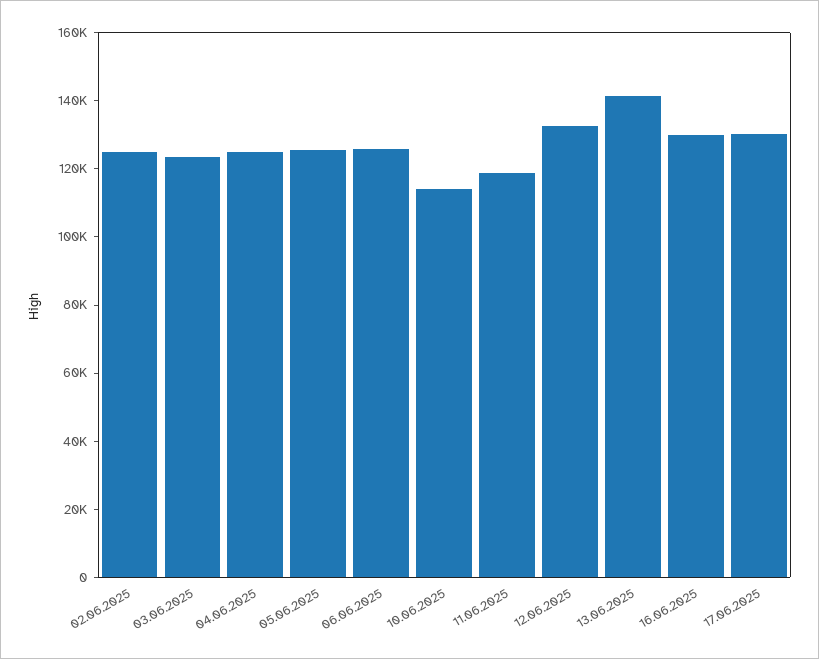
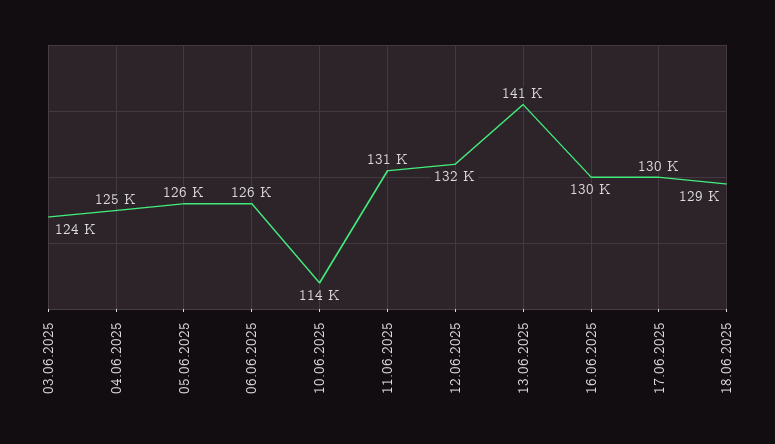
02.06.2025: 125000 -> none
11.06.2025: 120000 -> 131000
18.06.2025: none -> 129000

